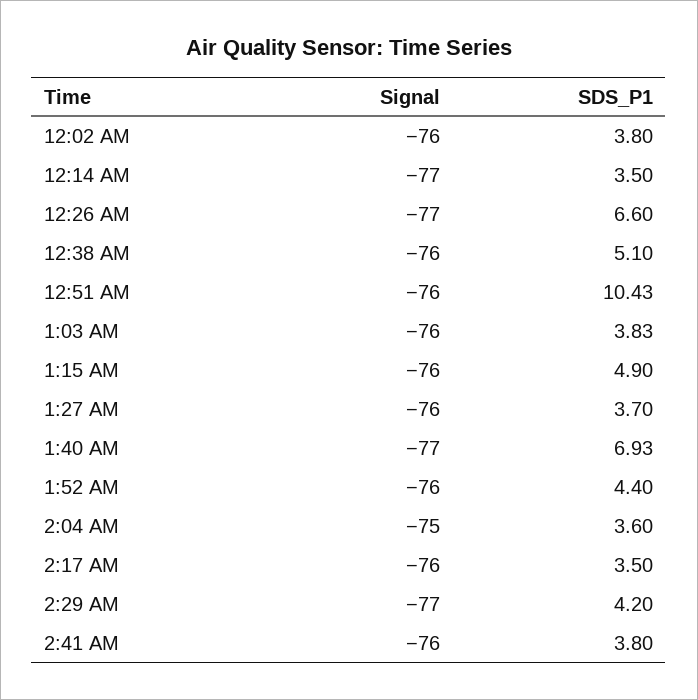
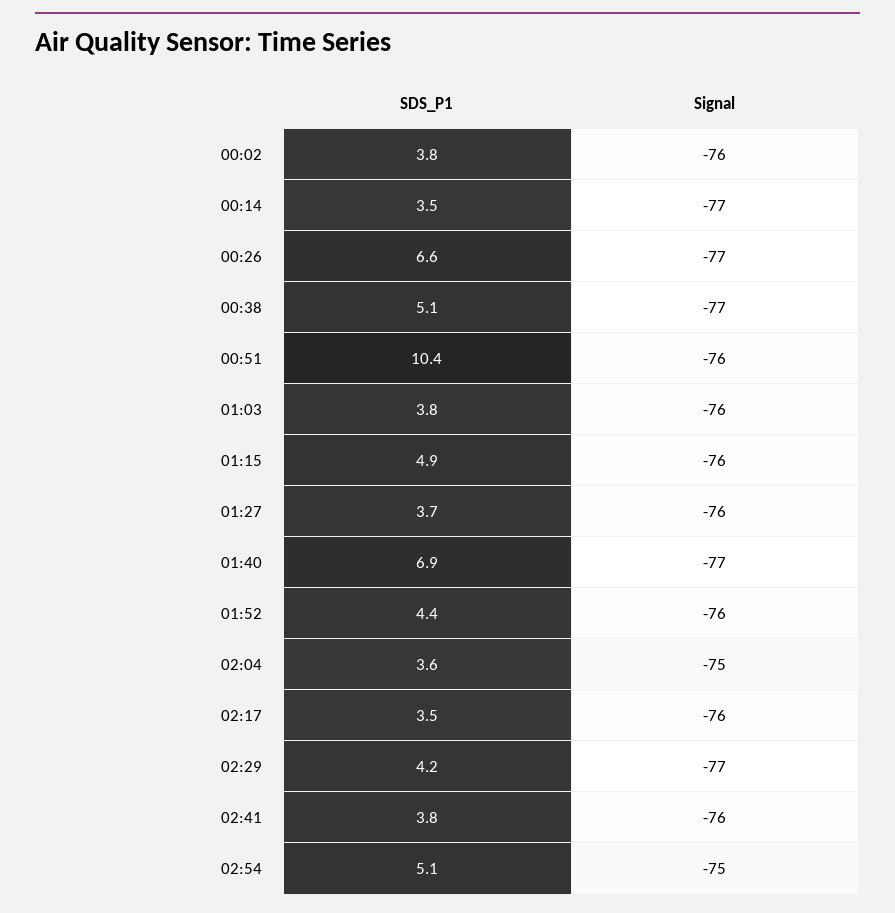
Signal, 12:38 AM: -76 -> -77
SDS_P1, 02:54: none -> 5.1
Signal, 02:54: none -> -75

